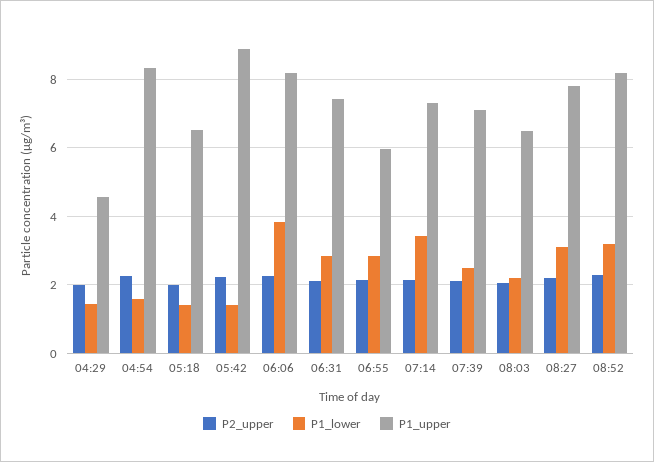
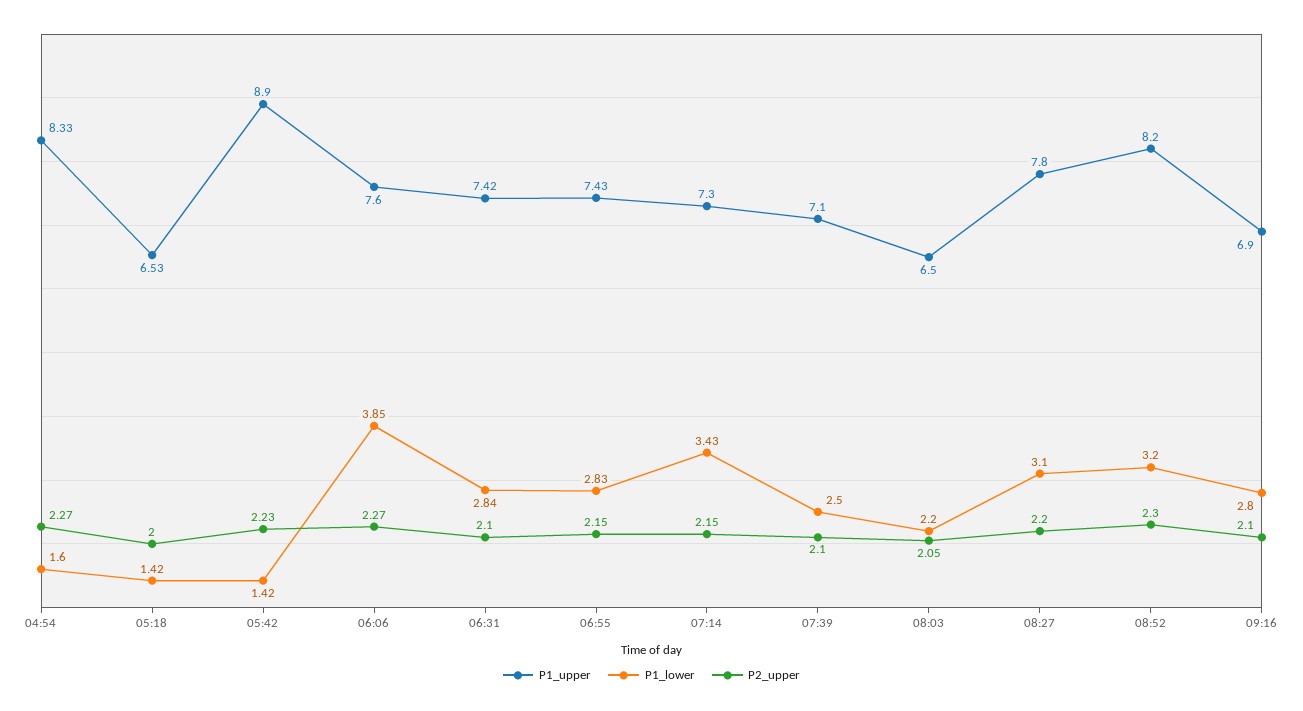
P2_upper, 04:29: 2 -> none
P1_lower, 04:29: 1.4 -> none
P1_upper, 04:29: 4.6 -> none
P1_upper, 06:06: 8.2 -> 7.6
P1_upper, 06:55: 6 -> 7.43
P1_upper, 09:16: none -> 6.9
P1_lower, 09:16: none -> 2.8
P2_upper, 09:16: none -> 2.1

